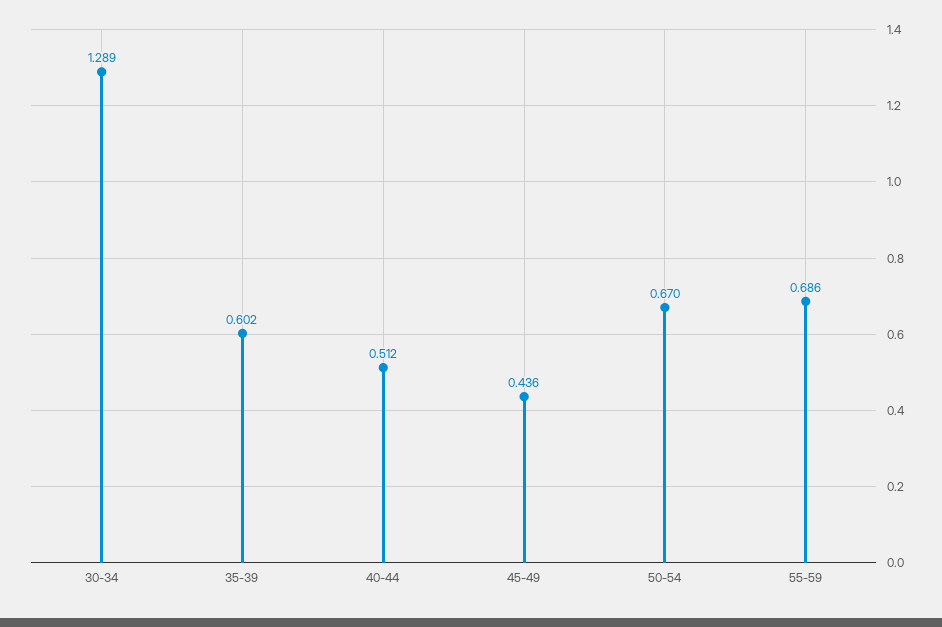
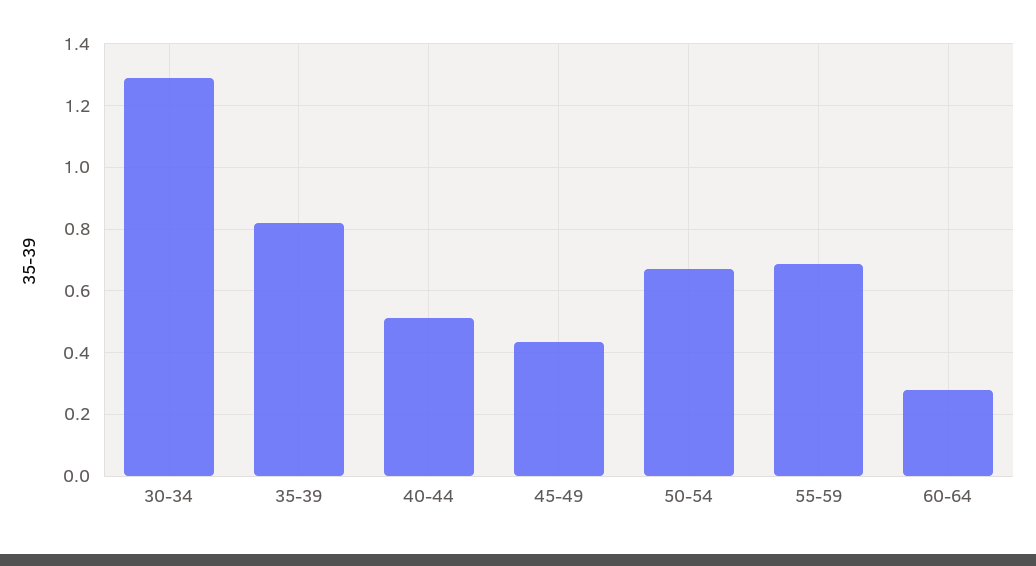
35-39: 0.602 -> 0.82
60-64: none -> 0.28

